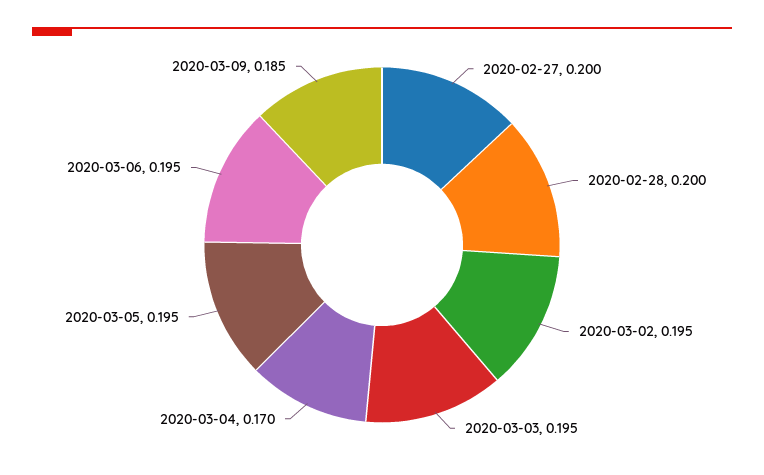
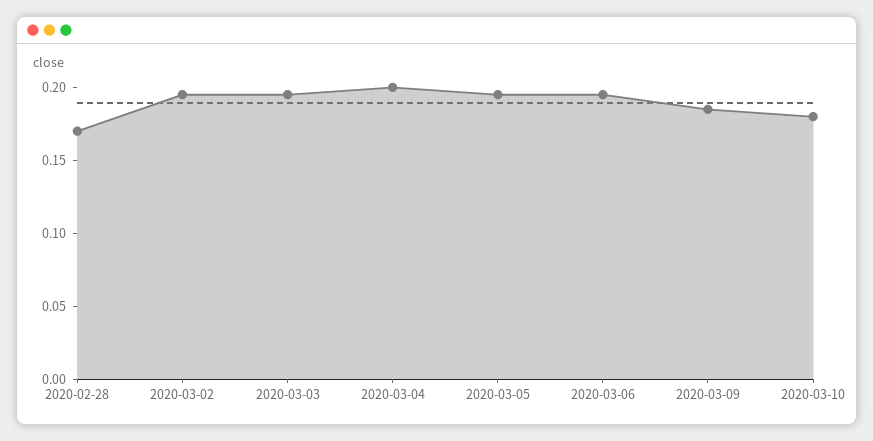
2020-02-27: 0.2 -> none
2020-02-28: 0.2 -> 0.17
2020-03-04: 0.17 -> 0.2
2020-03-10: none -> 0.18

